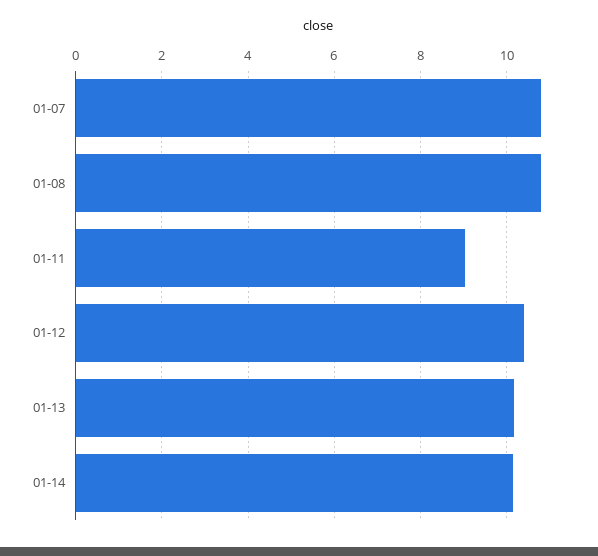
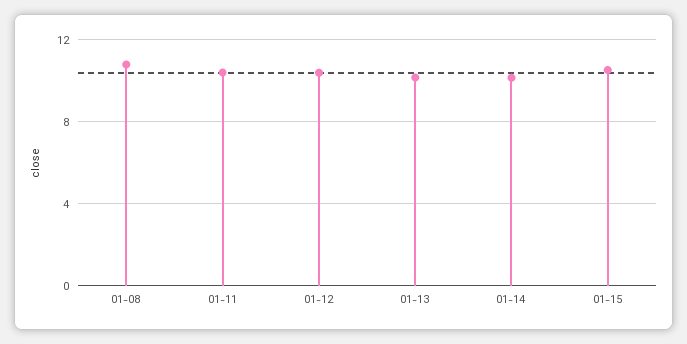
01-07: 10.8 -> none
01-11: 9 -> 10.5
01-15: none -> 10.5

